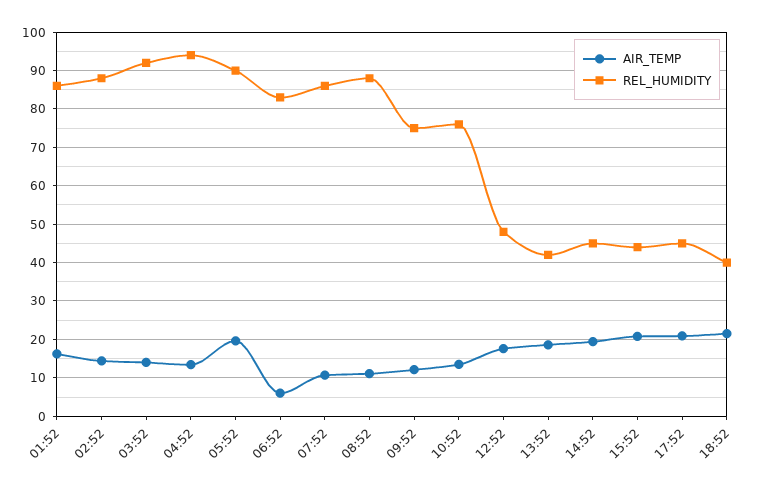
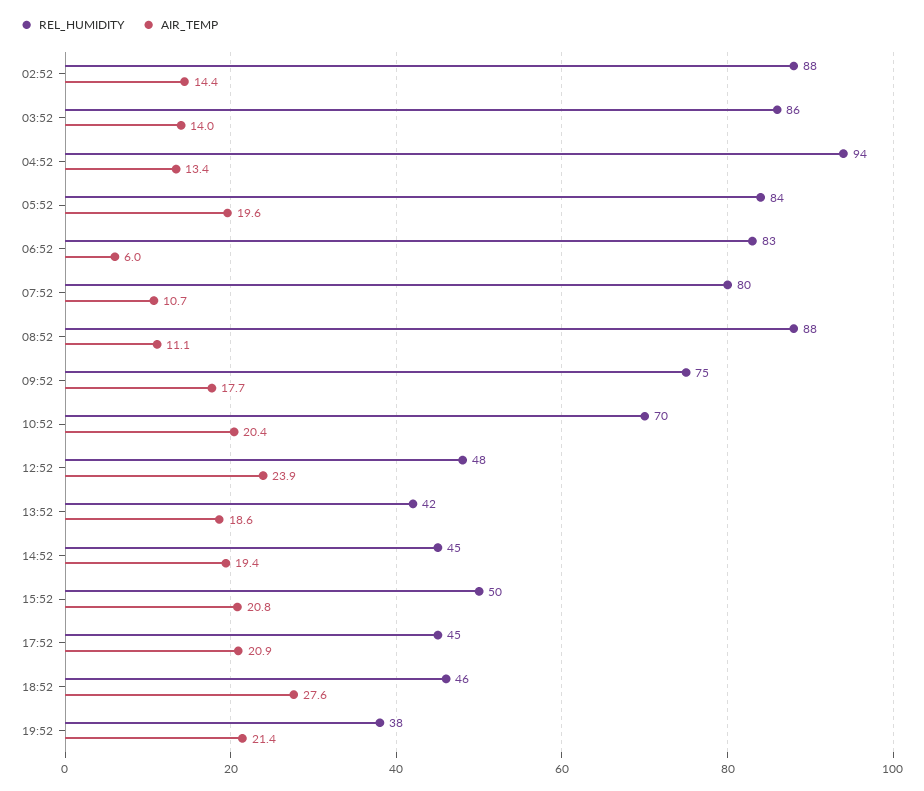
AIR_TEMP, 01:52: 16 -> none
REL_HUMIDITY, 01:52: 86 -> none
REL_HUMIDITY, 03:52: 92 -> 86
REL_HUMIDITY, 05:52: 90 -> 84
REL_HUMIDITY, 07:52: 86 -> 80
AIR_TEMP, 09:52: 12 -> 17.7
AIR_TEMP, 10:52: 14 -> 20.4
REL_HUMIDITY, 10:52: 76 -> 70
AIR_TEMP, 12:52: 18 -> 23.9
REL_HUMIDITY, 15:52: 44 -> 50
AIR_TEMP, 18:52: 22 -> 27.6
REL_HUMIDITY, 18:52: 40 -> 46
REL_HUMIDITY, 19:52: none -> 38
AIR_TEMP, 19:52: none -> 21.4

